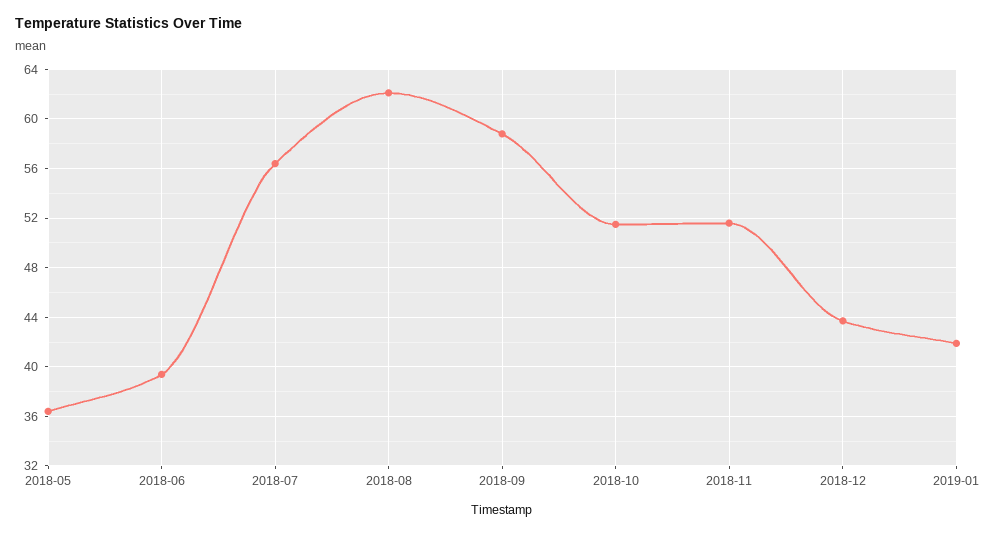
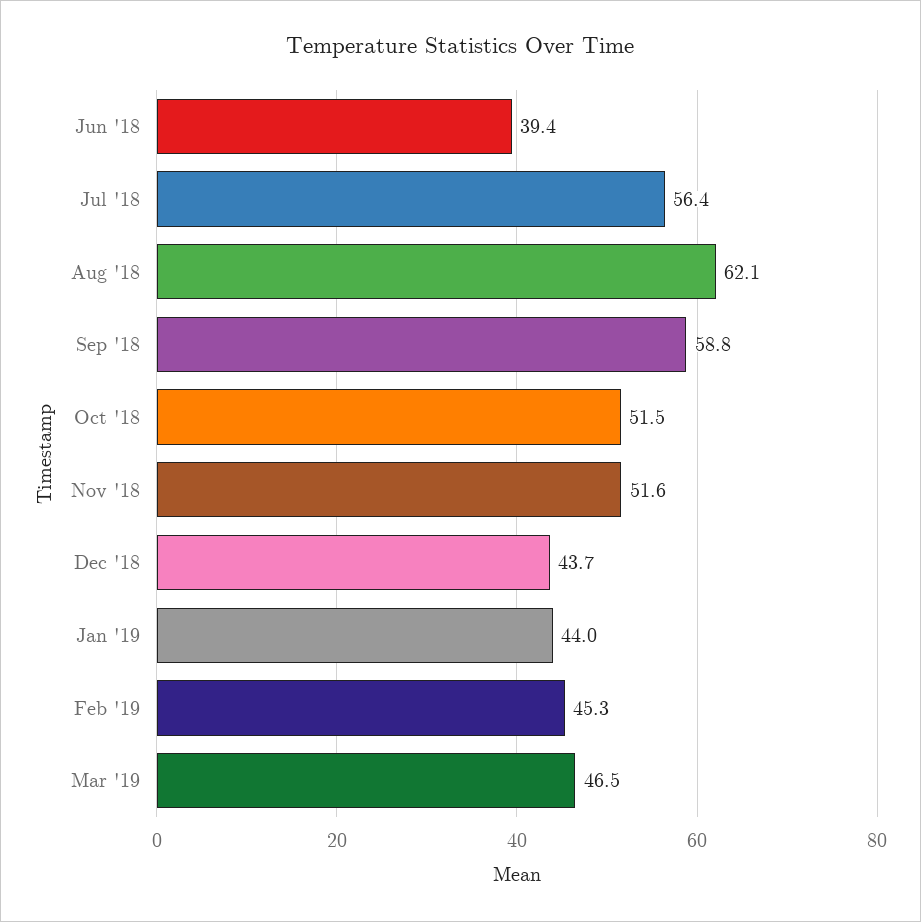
2018-05: 36.5 -> none
2019-01: 42 -> 44
Feb '19: none -> 45.3
Mar '19: none -> 46.5

